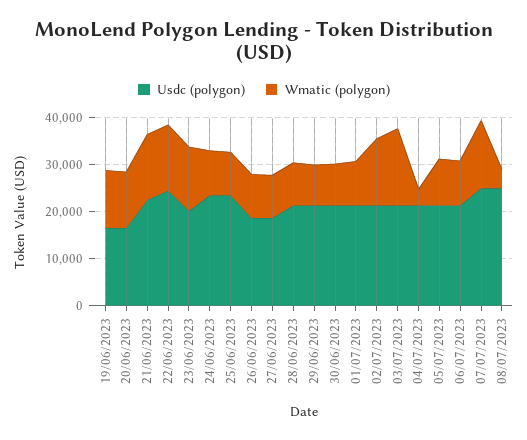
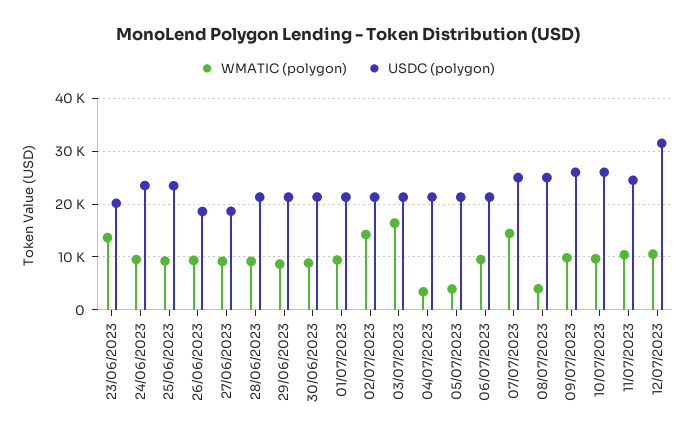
Usdc (polygon), 19/06/2023: 16000 -> none
Wmatic (polygon), 19/06/2023: 12000 -> none
Usdc (polygon), 20/06/2023: 16000 -> none
Wmatic (polygon), 20/06/2023: 12000 -> none
Usdc (polygon), 21/06/2023: 22000 -> none
Wmatic (polygon), 21/06/2023: 14000 -> none
Usdc (polygon), 22/06/2023: 24000 -> none
Wmatic (polygon), 22/06/2023: 14000 -> none
Wmatic (polygon), 05/07/2023: 10000 -> 4000
Wmatic (polygon), 09/07/2023: none -> 10000
Usdc (polygon), 09/07/2023: none -> 26000
Wmatic (polygon), 10/07/2023: none -> 10000
Usdc (polygon), 10/07/2023: none -> 26000
Wmatic (polygon), 11/07/2023: none -> 10000
Usdc (polygon), 11/07/2023: none -> 24000
Wmatic (polygon), 12/07/2023: none -> 10000
Usdc (polygon), 12/07/2023: none -> 32000

